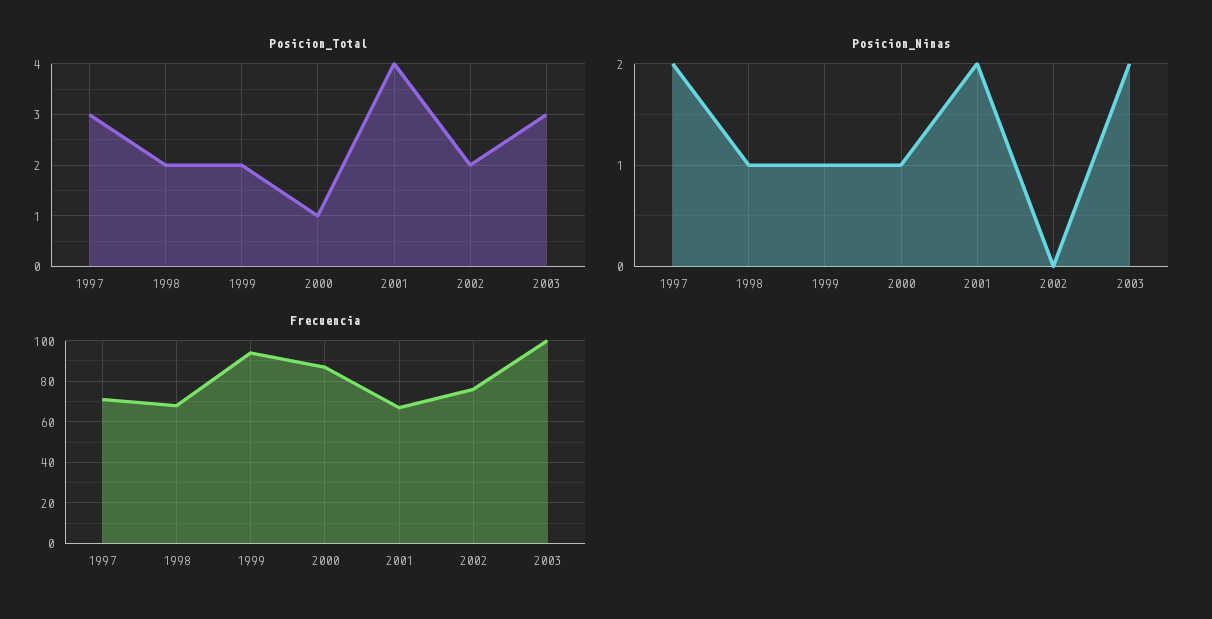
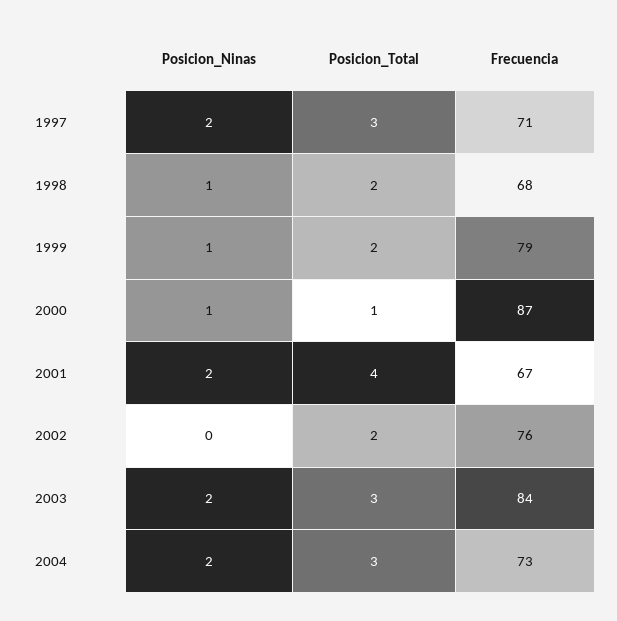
Frecuencia, 1999: 95 -> 79
Frecuencia, 2003: 100 -> 84
Posicion_Ninas, 2004: none -> 2
Posicion_Total, 2004: none -> 3
Frecuencia, 2004: none -> 73

